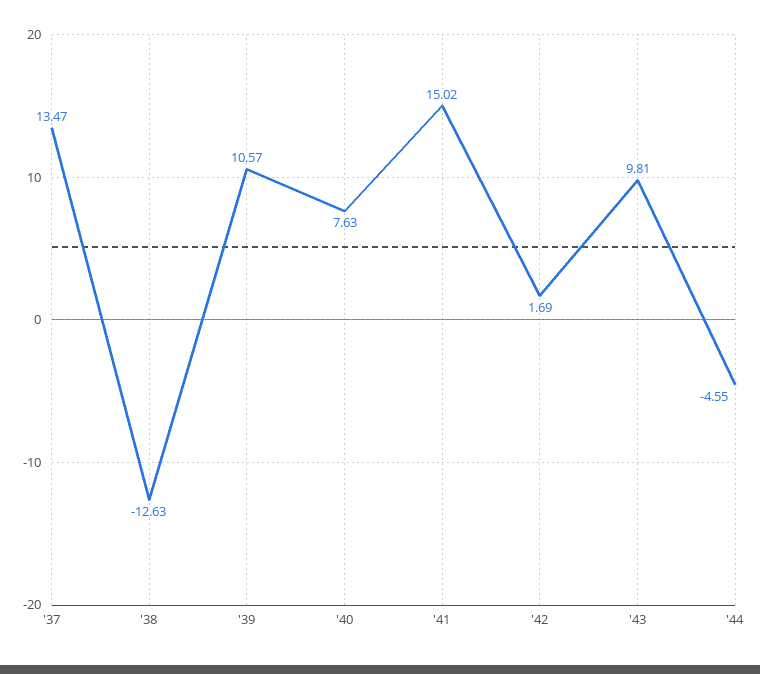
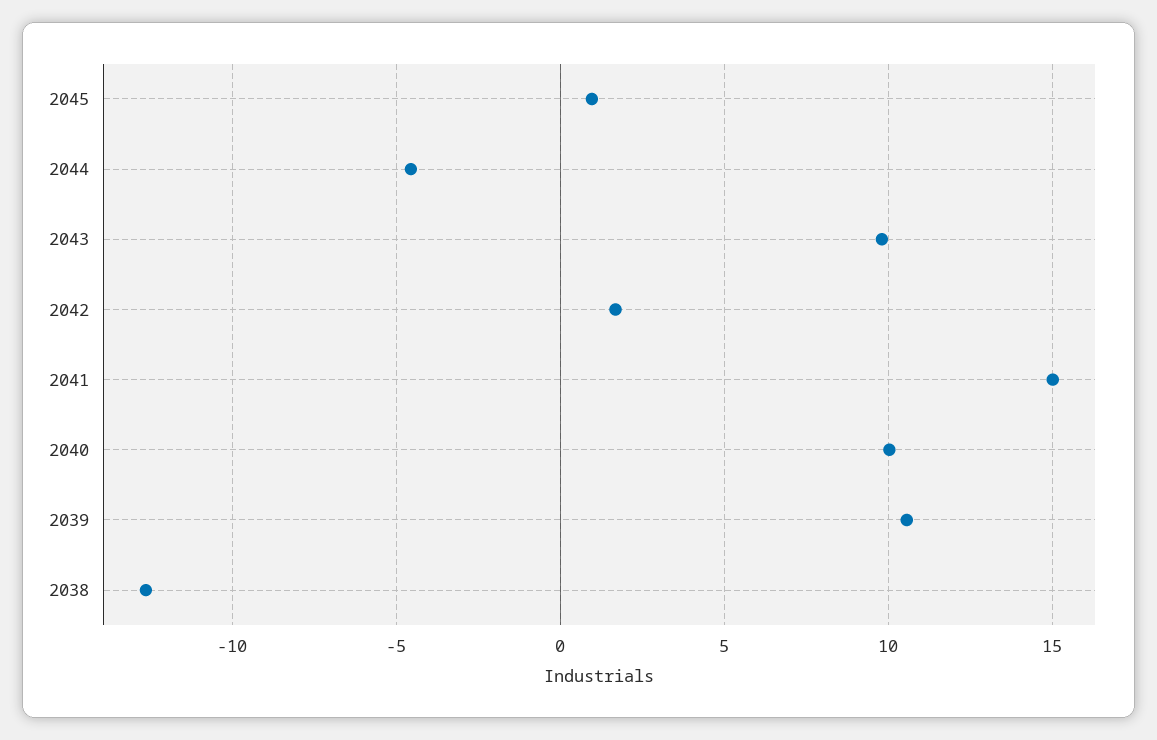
'37: 13.47 -> none
'40: 7.63 -> 10
2045: none -> 1

